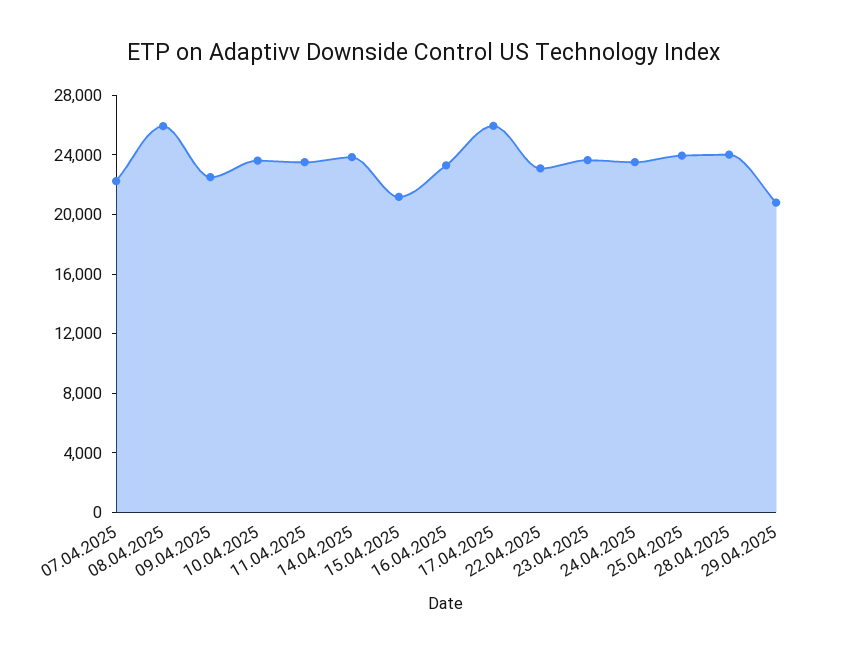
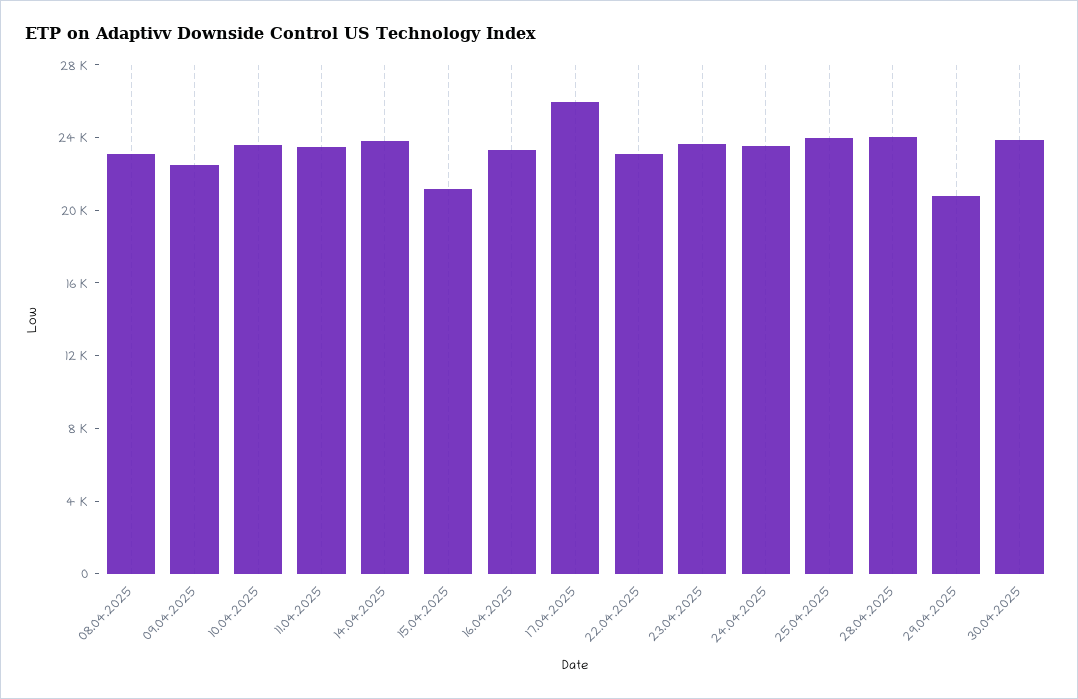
07.04.2025: 22000 -> none
08.04.2025: 26000 -> 23000
30.04.2025: none -> 24000

